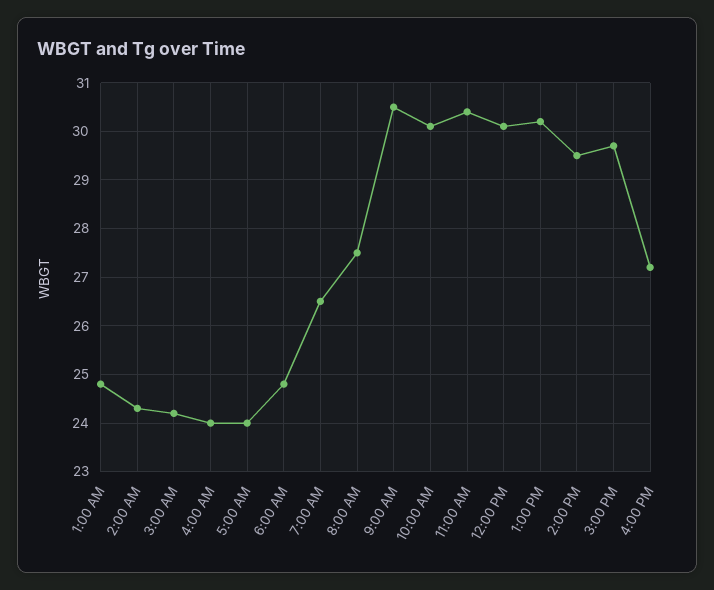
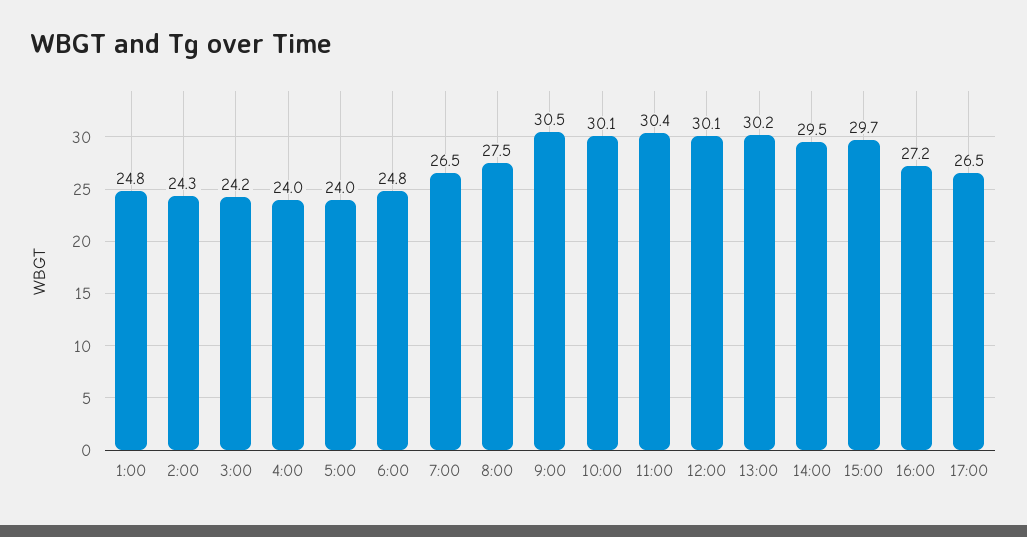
17:00: none -> 26.5

